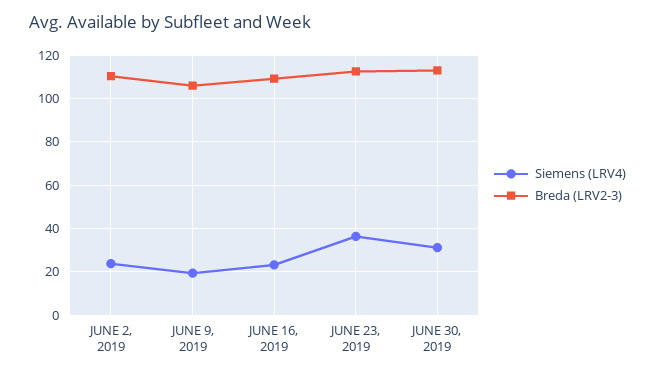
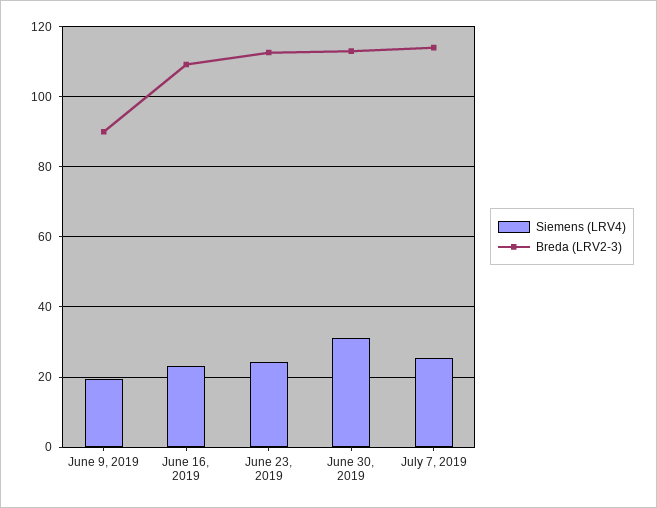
Siemens (LRV4), JUNE 2, 2019: 25 -> none
Breda (LRV2-3), JUNE 2, 2019: 110 -> none
Breda (LRV2-3), JUNE 9, 2019: 105 -> 90
Siemens (LRV4), JUNE 23, 2019: 35 -> 24
Siemens (LRV4), July 7, 2019: none -> 26
Breda (LRV2-3), July 7, 2019: none -> 114

